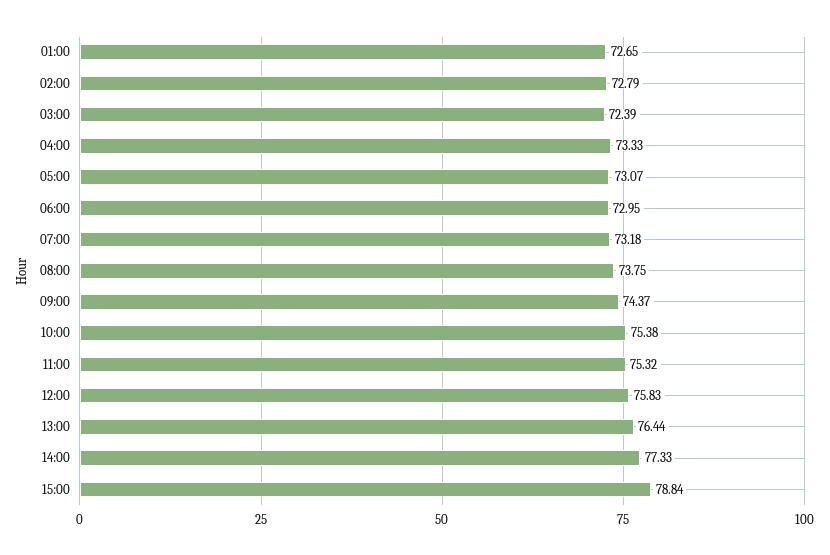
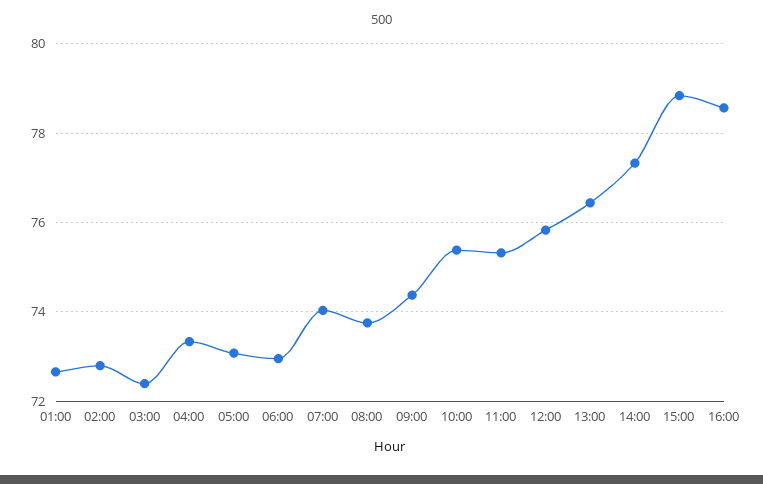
07:00: 73.18 -> 74
16:00: none -> 78.6

